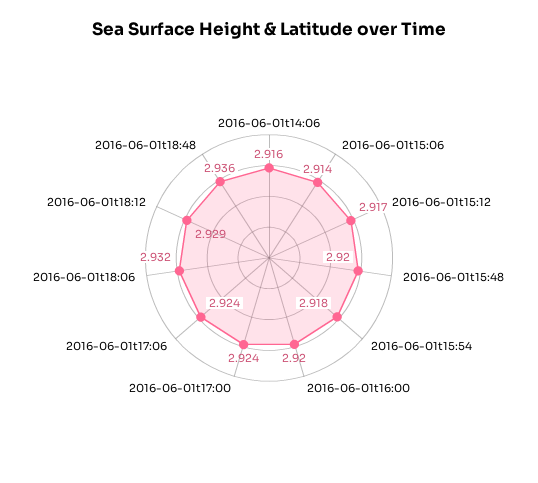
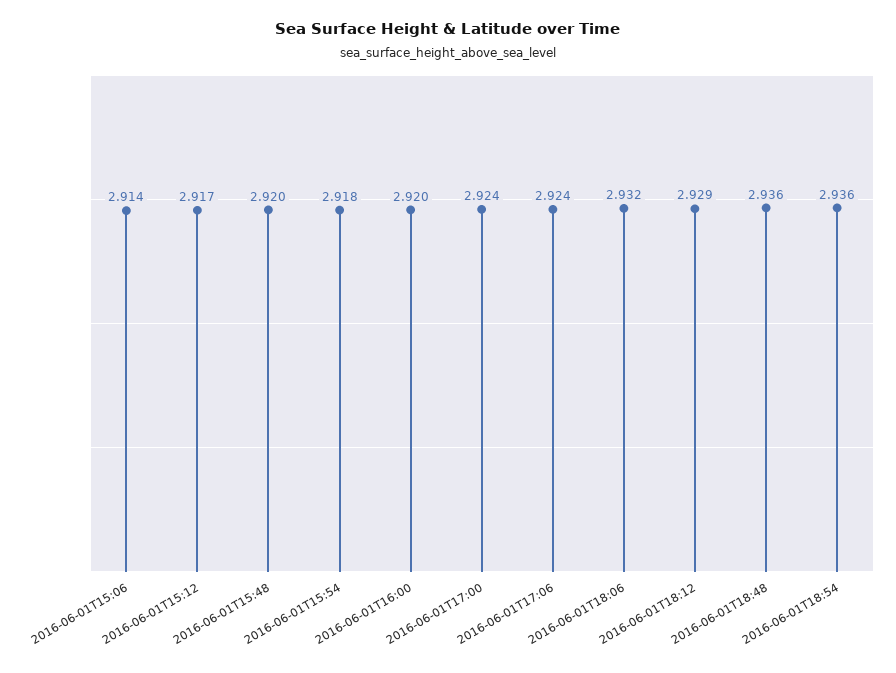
2016-06-01t14:06: 2.916 -> none
2016-06-01T18:54: none -> 2.936

